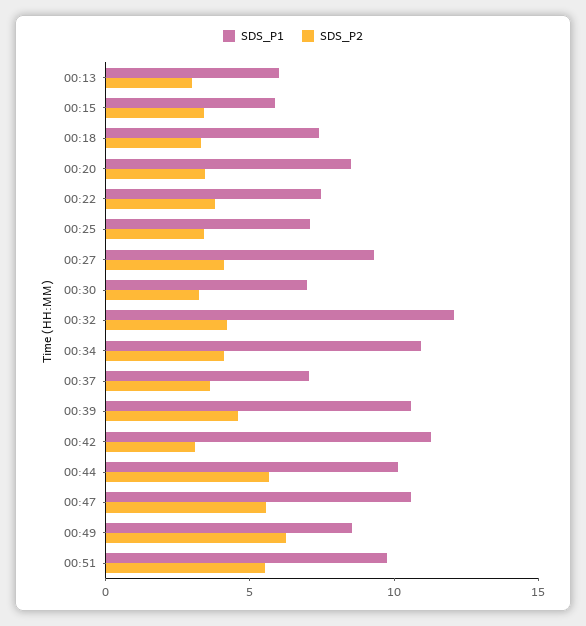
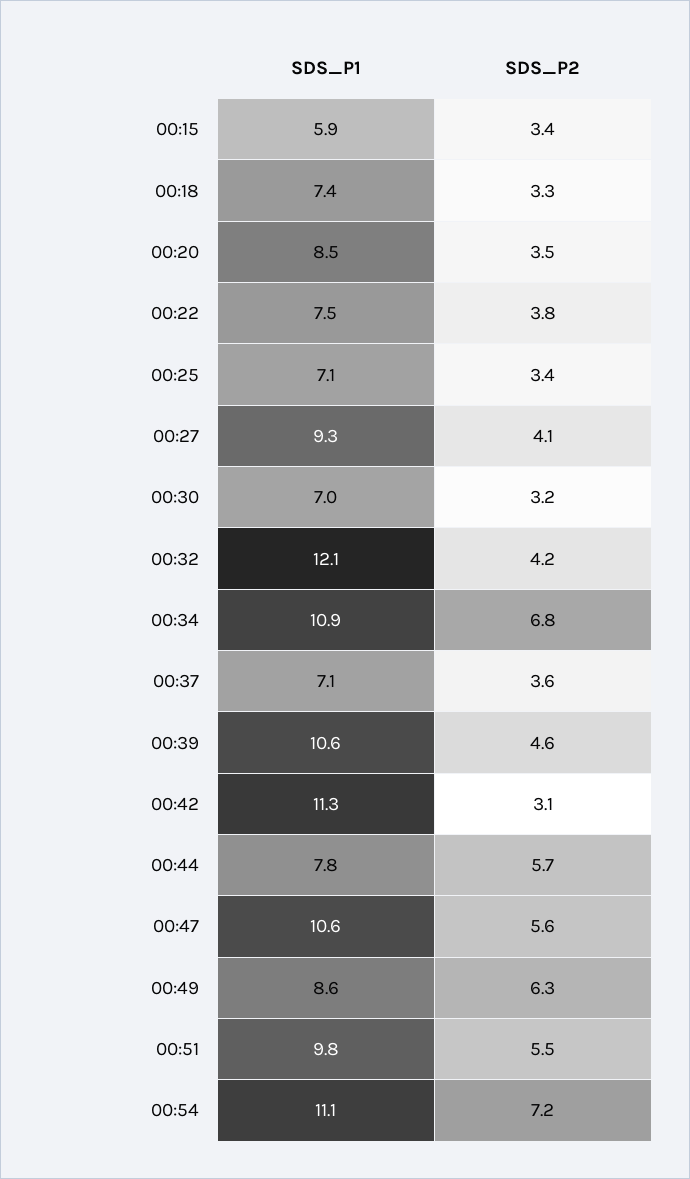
SDS_P1, 00:13: 6 -> none
SDS_P2, 00:13: 3 -> none
SDS_P2, 00:34: 4 -> 6.8
SDS_P1, 00:44: 10 -> 7.8
SDS_P1, 00:54: none -> 11.1
SDS_P2, 00:54: none -> 7.2

